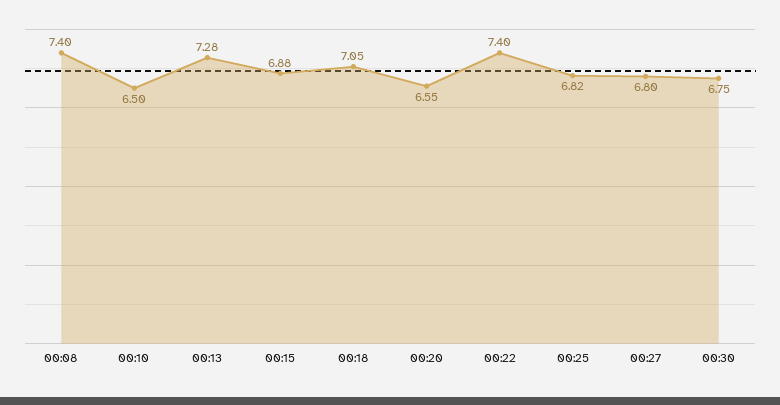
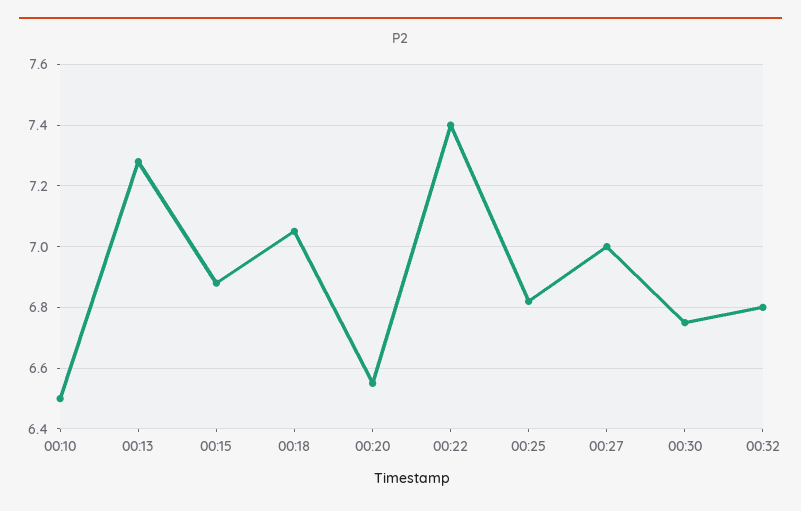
00:08: 7.4 -> none
00:27: 6.8 -> 7
00:32: none -> 6.8

